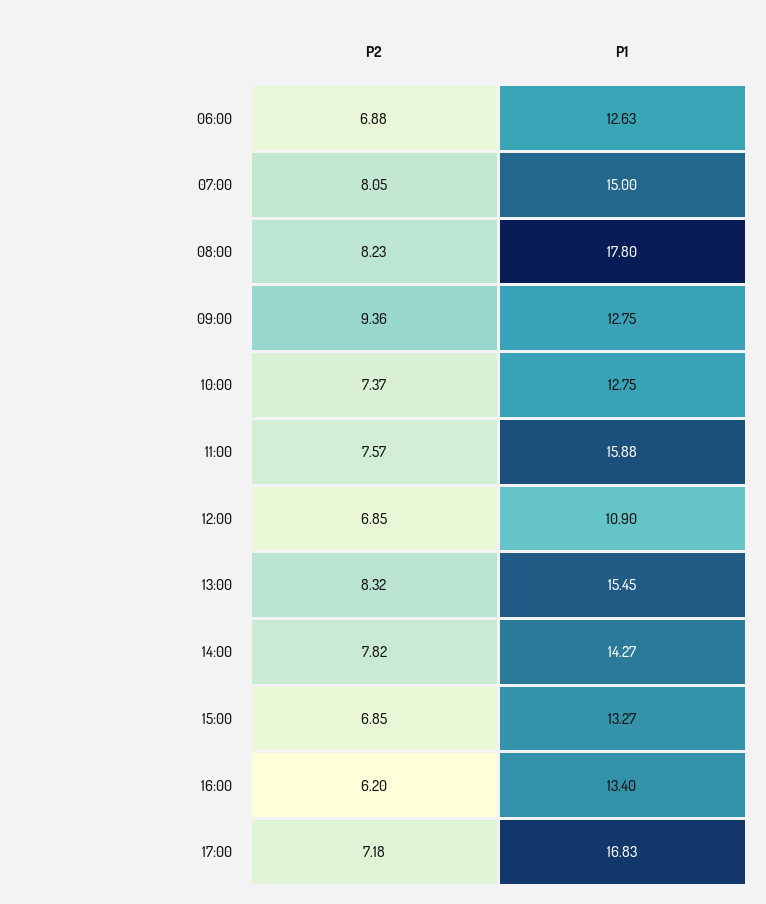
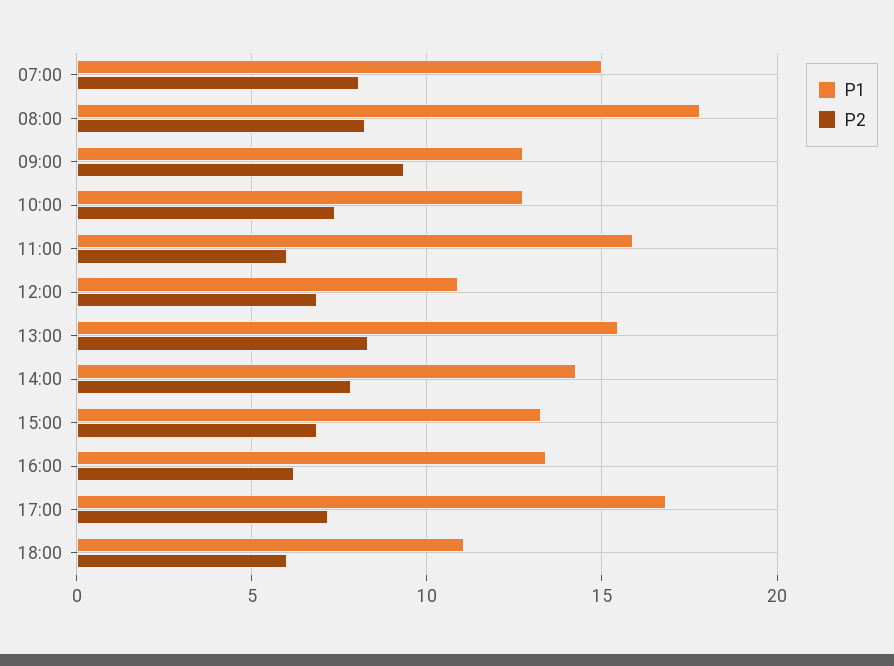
P2, 06:00: 6.88 -> none
P1, 06:00: 12.63 -> none
P2, 11:00: 7.57 -> 6
P1, 18:00: none -> 11
P2, 18:00: none -> 6

